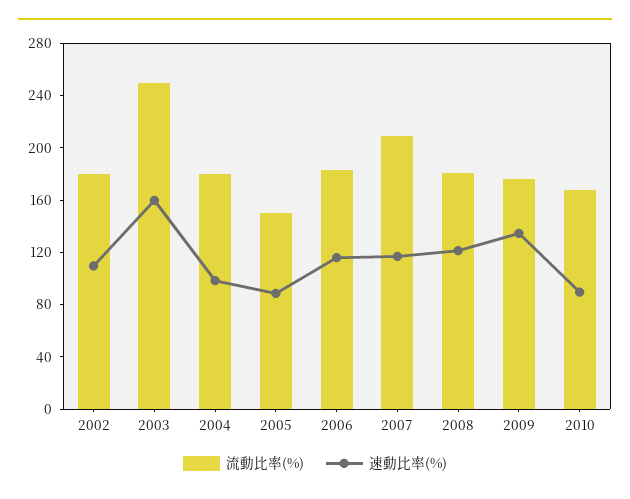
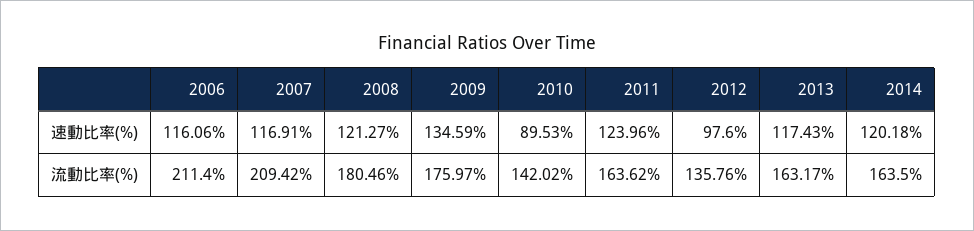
流動比率(%), 2002: 180 -> none
速動比率(%), 2002: 110 -> none
流動比率(%), 2003: 250 -> none
速動比率(%), 2003: 160 -> none
流動比率(%), 2004: 180 -> none
速動比率(%), 2004: 100 -> none
流動比率(%), 2005: 150 -> none
速動比率(%), 2005: 90 -> none
流動比率(%), 2006: 180 -> 211.4
流動比率(%), 2010: 170 -> 142.02
速動比率(%), 2011: none -> 123.96
速動比率(%), 2012: none -> 97.6
速動比率(%), 2013: none -> 117.43
速動比率(%), 2014: none -> 120.18
流動比率(%), 2011: none -> 163.62
流動比率(%), 2012: none -> 135.76
流動比率(%), 2013: none -> 163.17
流動比率(%), 2014: none -> 163.5

